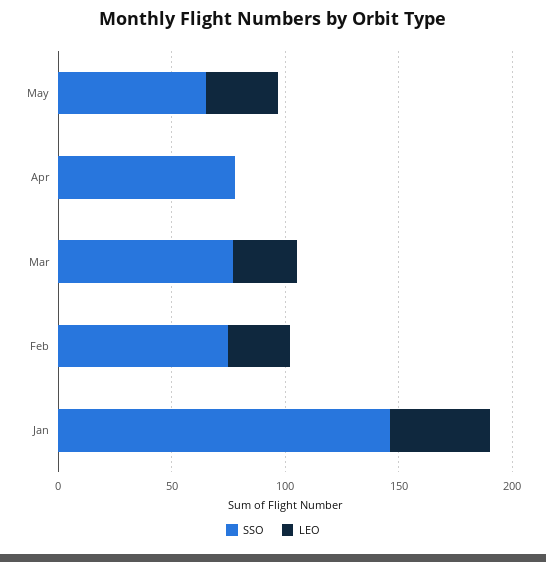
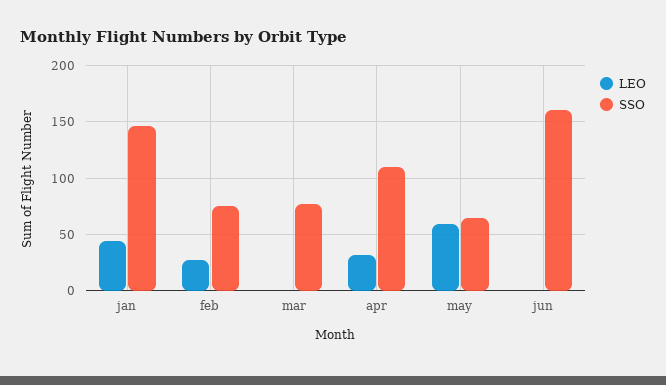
LEO, May: 30 -> 60
SSO, Apr: 80 -> 110
LEO, Apr: 0 -> 30
LEO, Mar: 30 -> 0
LEO, jun: none -> 0
SSO, jun: none -> 160

